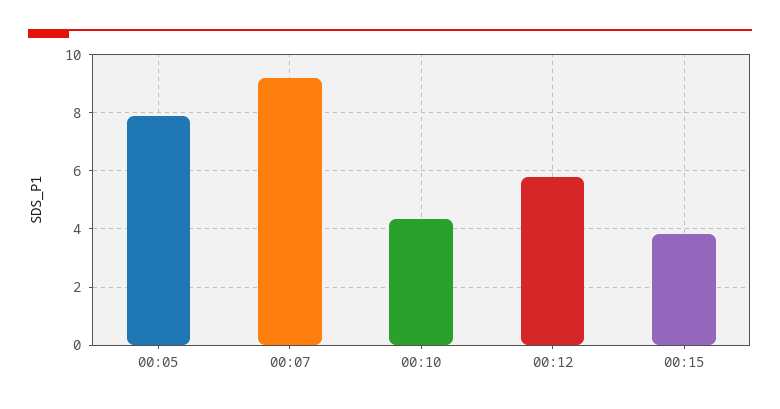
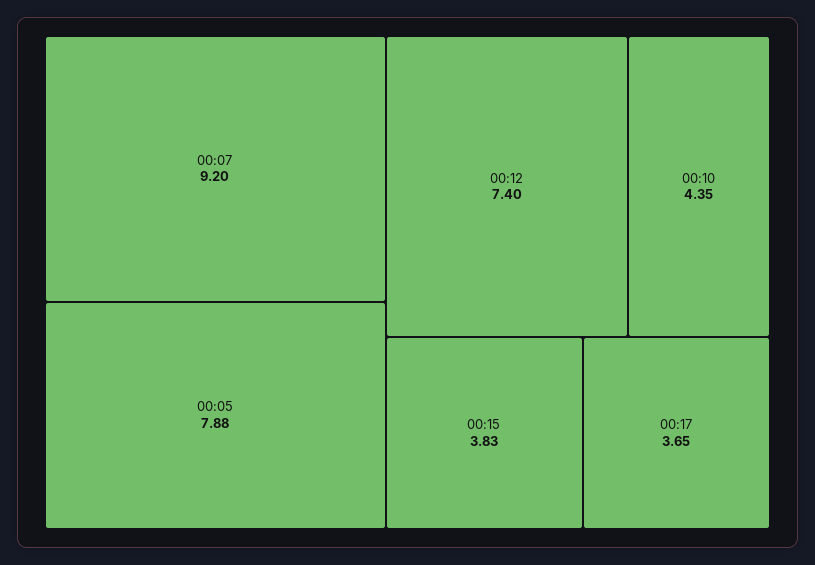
00:12: 5.75 -> 7.4
00:17: none -> 3.65

